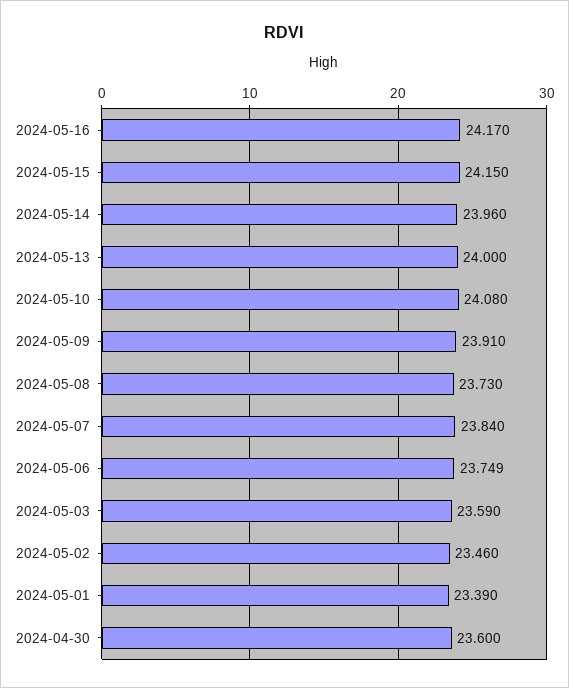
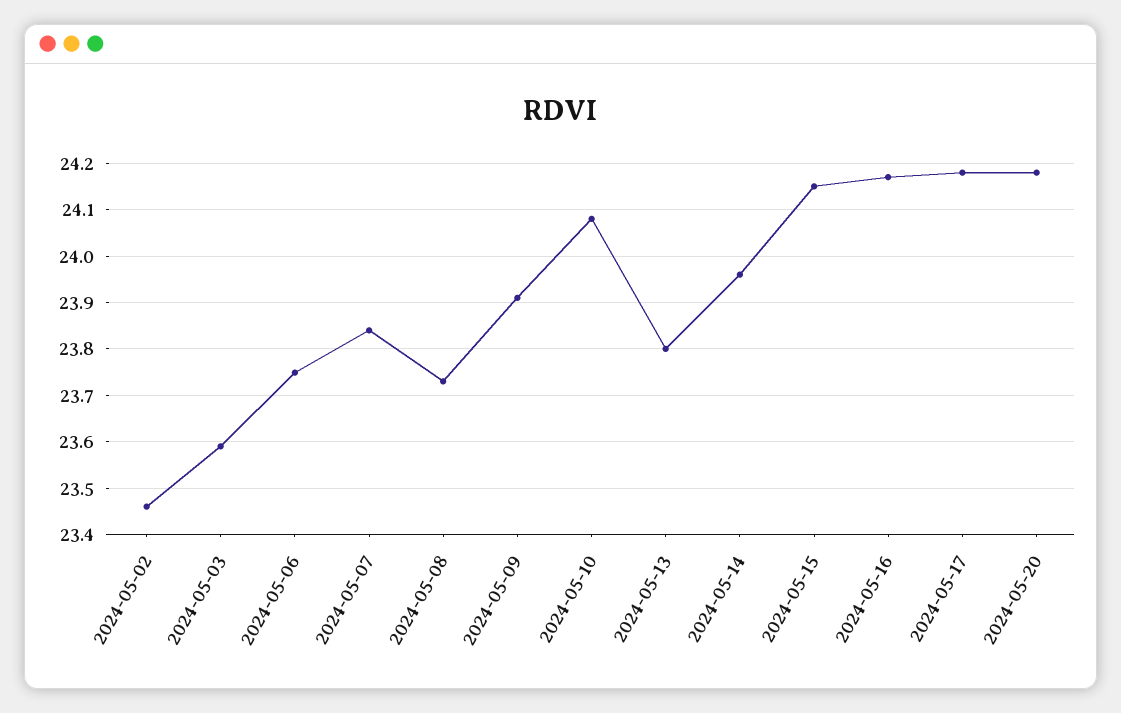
2024-05-13: 24 -> 23.8
2024-05-01: 23.39 -> none
2024-04-30: 23.6 -> none
2024-05-17: none -> 24.18
2024-05-20: none -> 24.18

